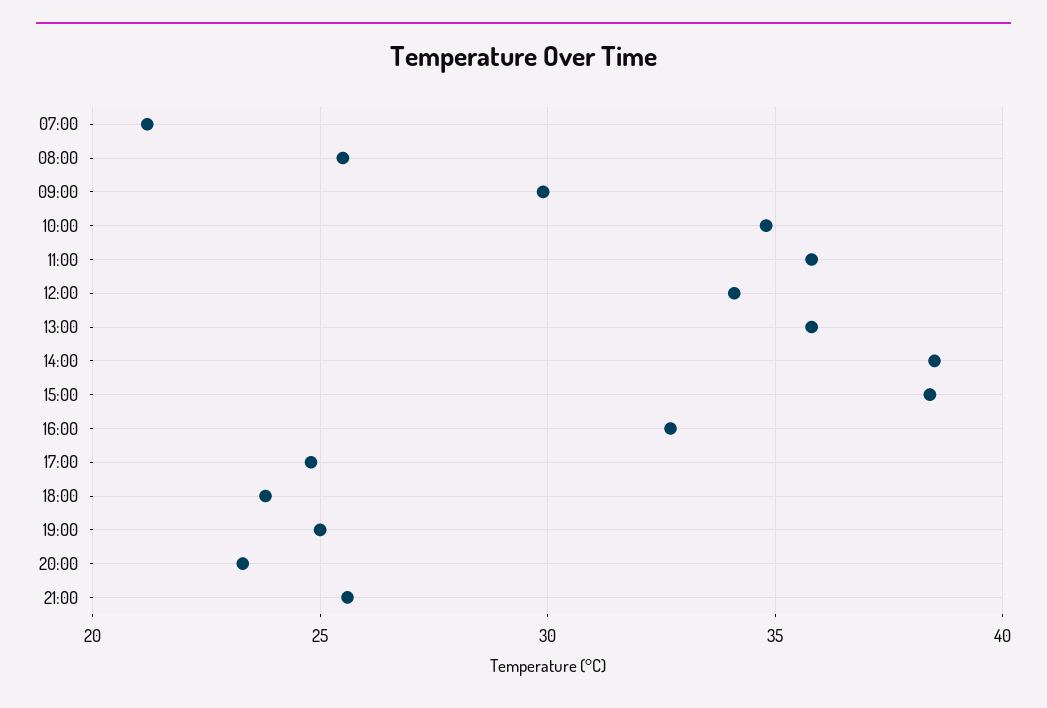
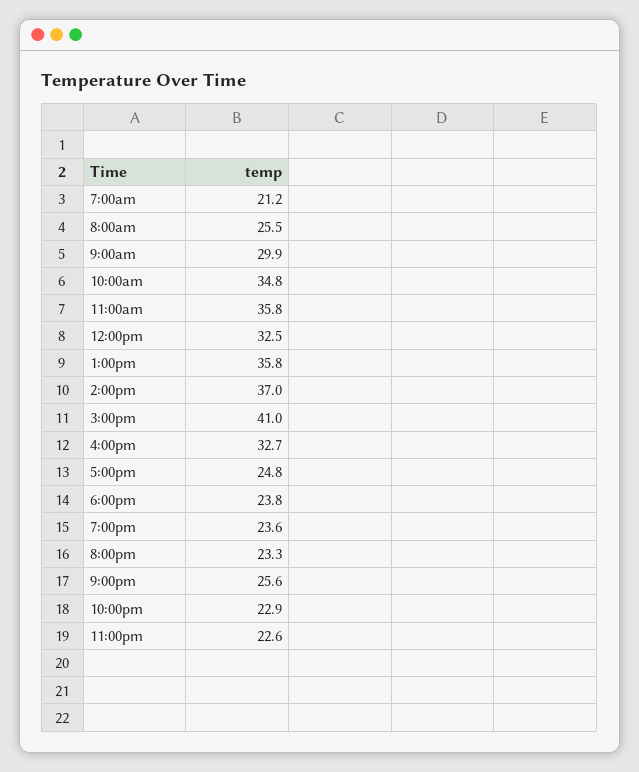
12:00: 34 -> 32.5
14:00: 38.5 -> 37
15:00: 38.5 -> 41
19:00: 25 -> 23.6
10:00pm: none -> 22.9
11:00pm: none -> 22.6

